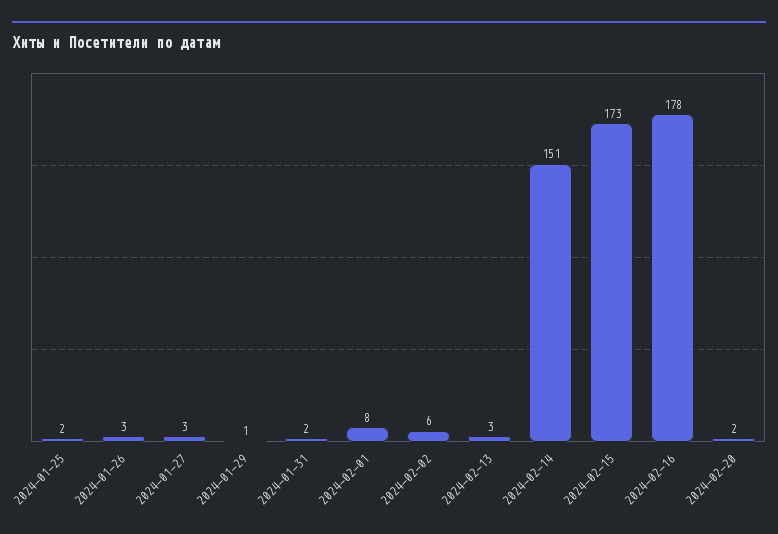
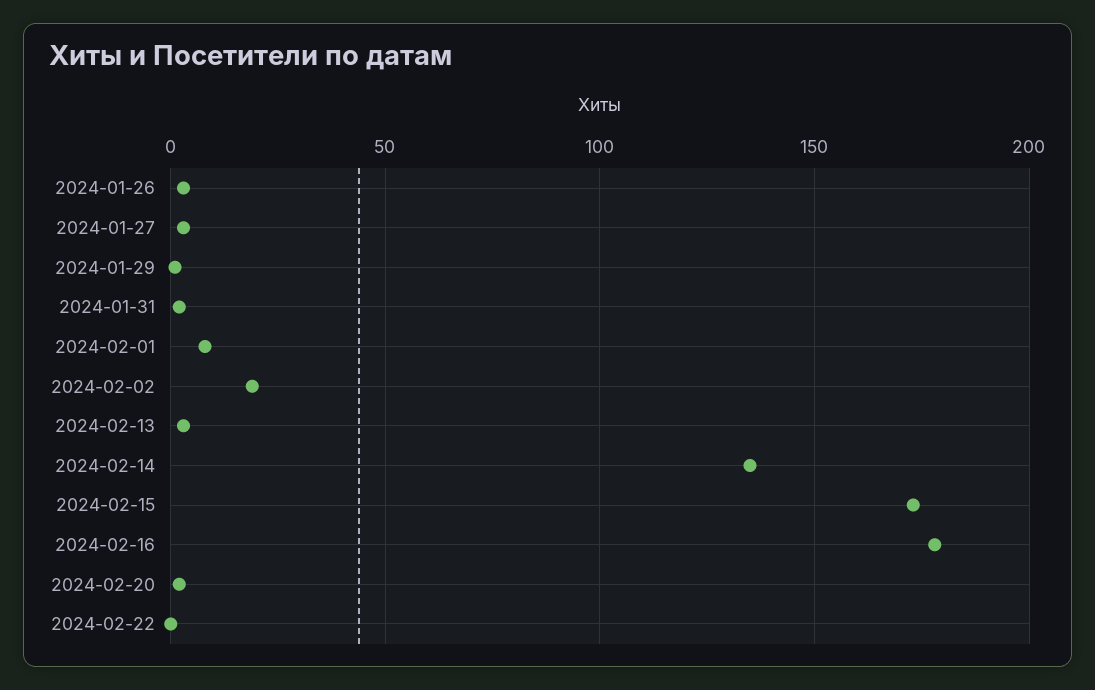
2024-01-25: 2 -> none
2024-02-02: 6 -> 20
2024-02-14: 151 -> 135
2024-02-22: none -> 0

